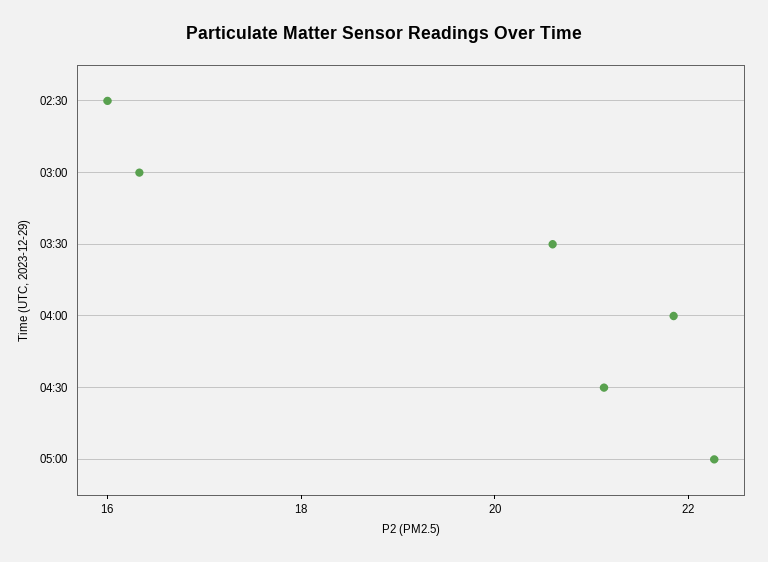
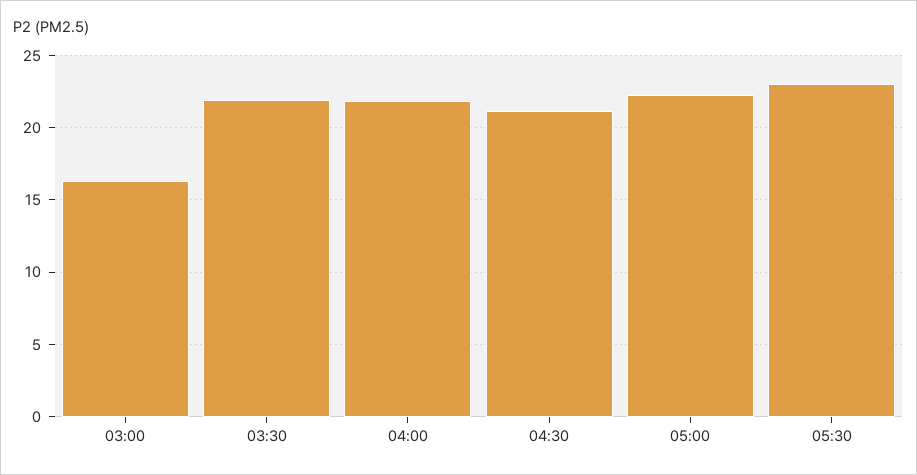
02:30: 16 -> none
03:30: 20.5 -> 22
05:30: none -> 23

